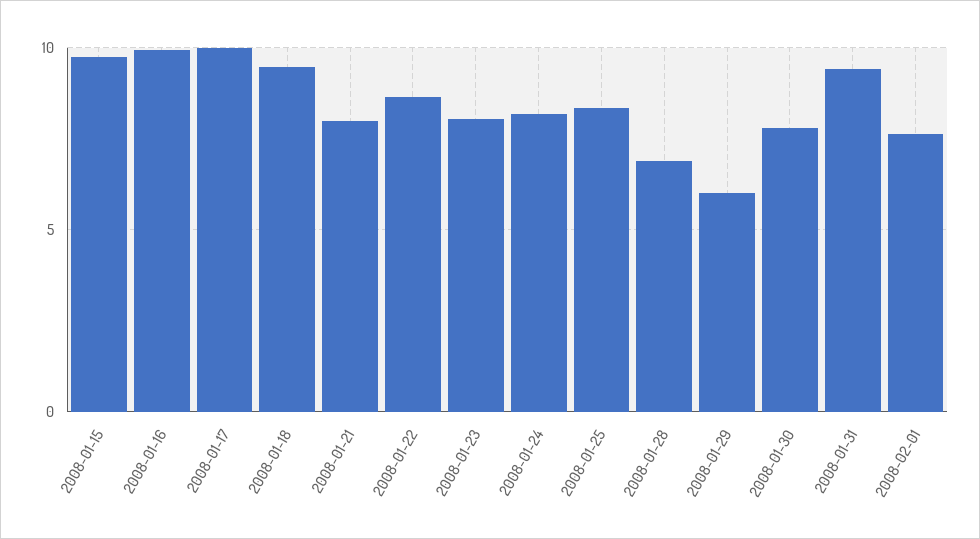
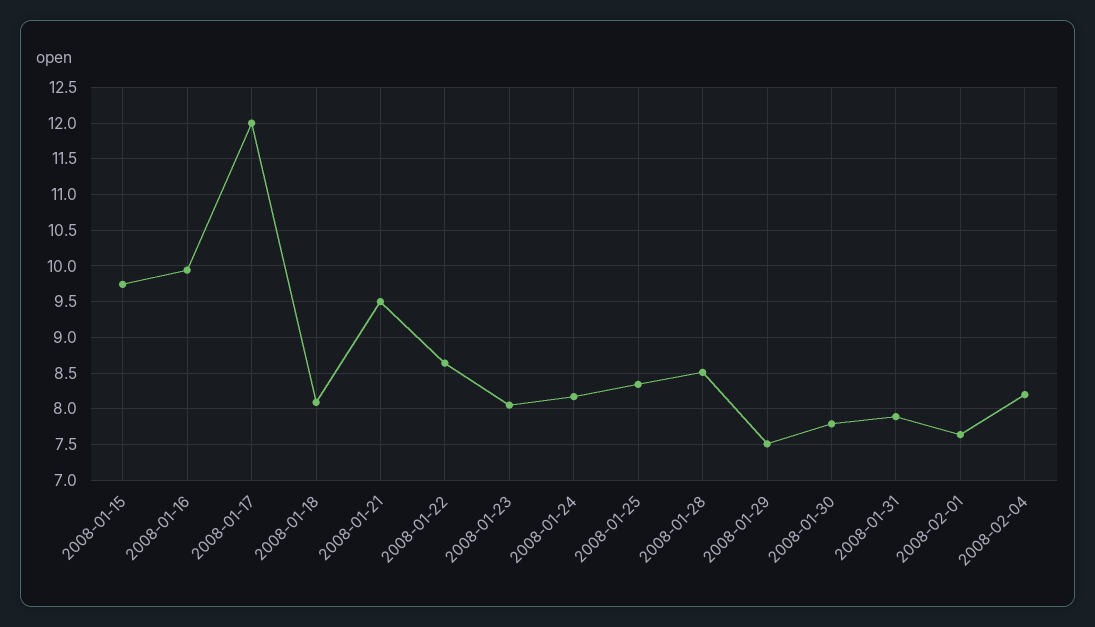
2008-01-17: 10 -> 12
2008-01-18: 9.5 -> 8.1
2008-01-21: 8 -> 9.5
2008-01-28: 7 -> 8.5
2008-01-29: 6 -> 7.5
2008-01-31: 9.5 -> 7.9
2008-02-04: none -> 8.2

